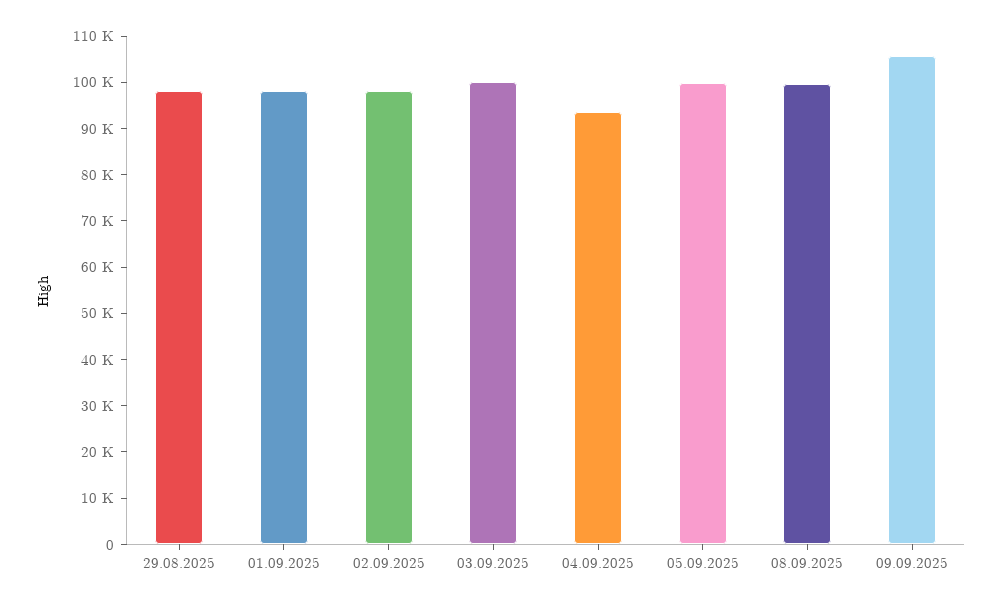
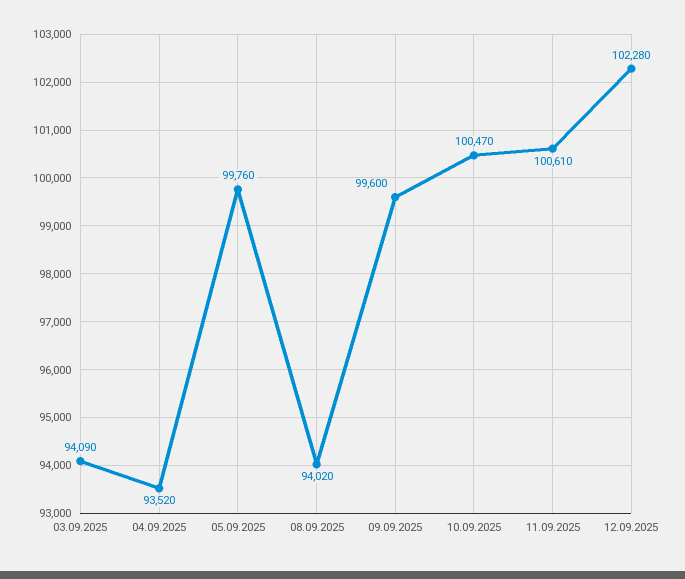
29.08.2025: 98000 -> none
01.09.2025: 98000 -> none
02.09.2025: 98000 -> none
03.09.2025: 100000 -> 94090
08.09.2025: 100000 -> 94020
09.09.2025: 106000 -> 99600
10.09.2025: none -> 100470
11.09.2025: none -> 100610
12.09.2025: none -> 102280

